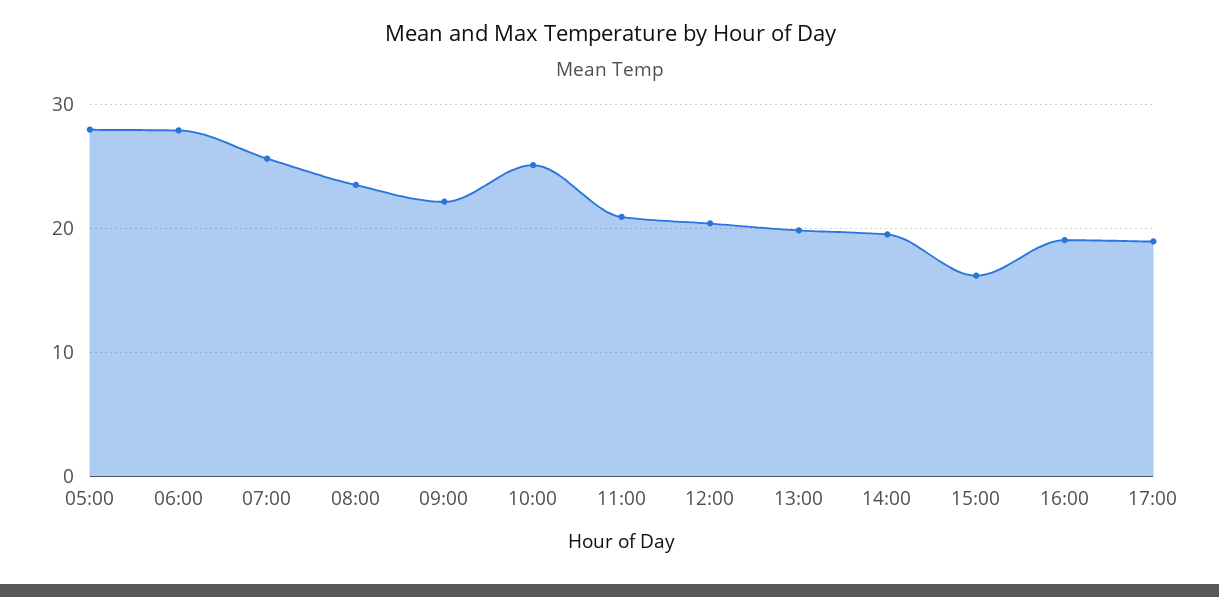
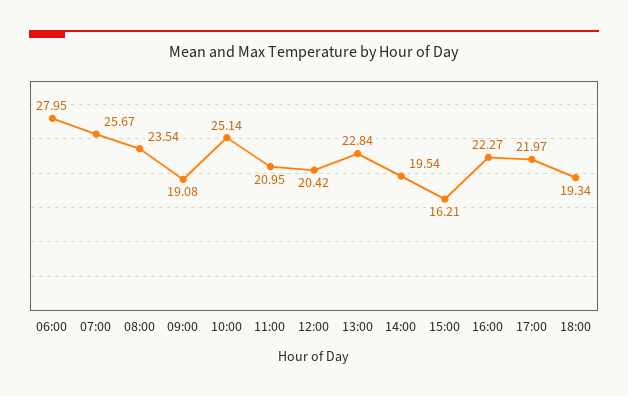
05:00: 28 -> none
09:00: 22 -> 19.08
13:00: 20 -> 22.84
16:00: 19 -> 22.27
17:00: 19 -> 21.97
18:00: none -> 19.34

